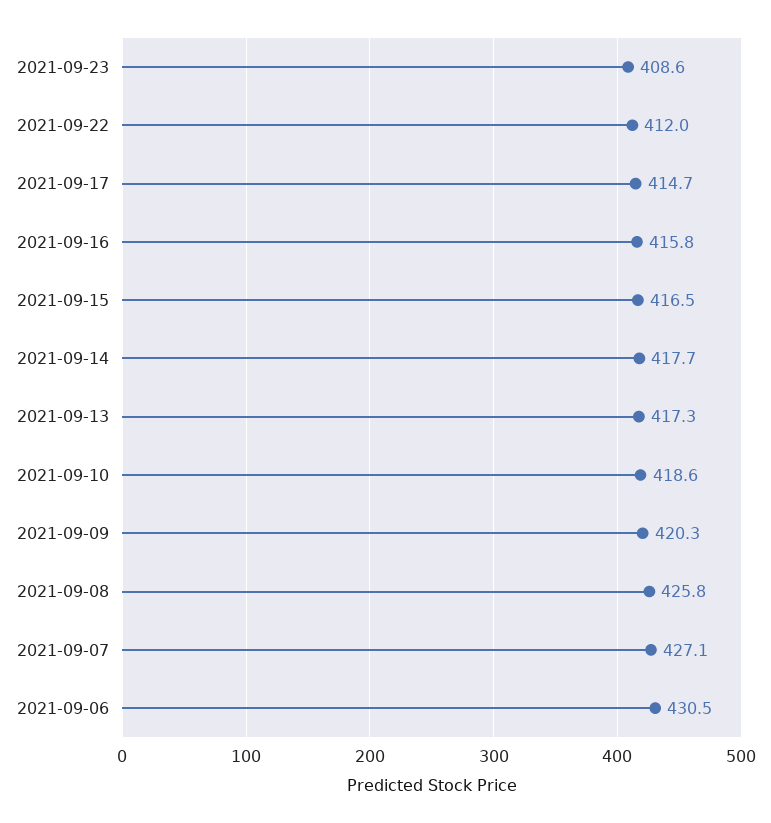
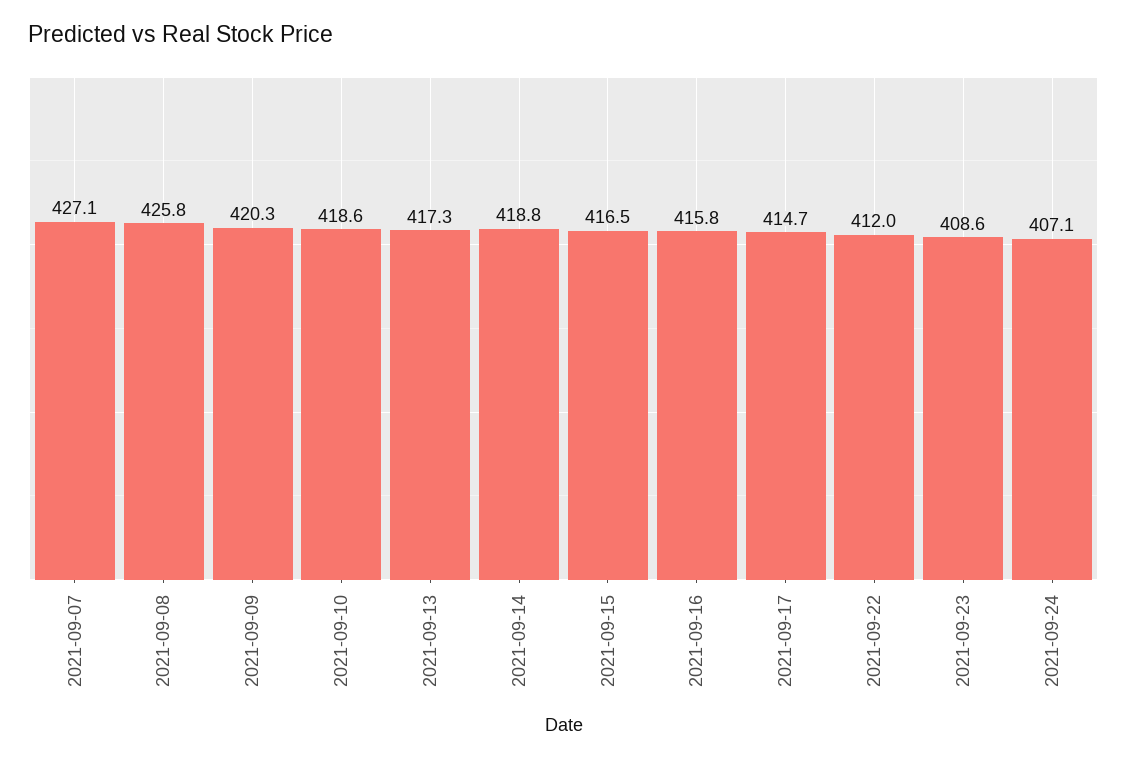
2021-09-14: 417.7 -> 418.8
2021-09-06: 430.5 -> none
2021-09-24: none -> 407.1

